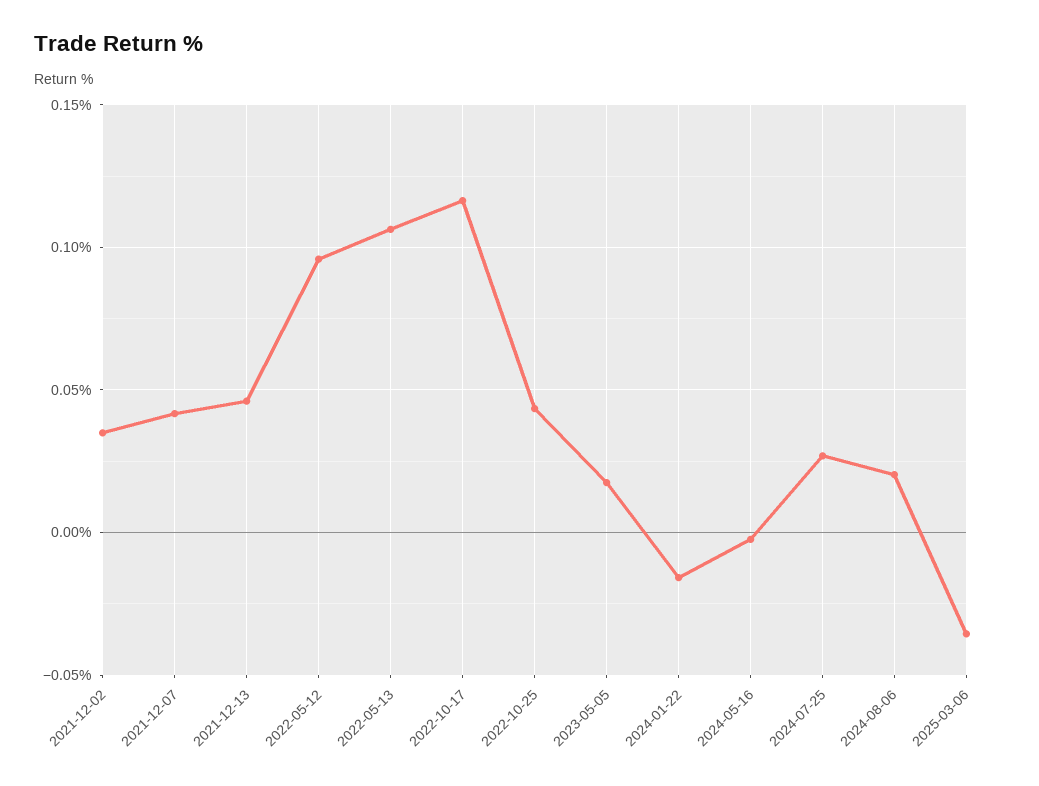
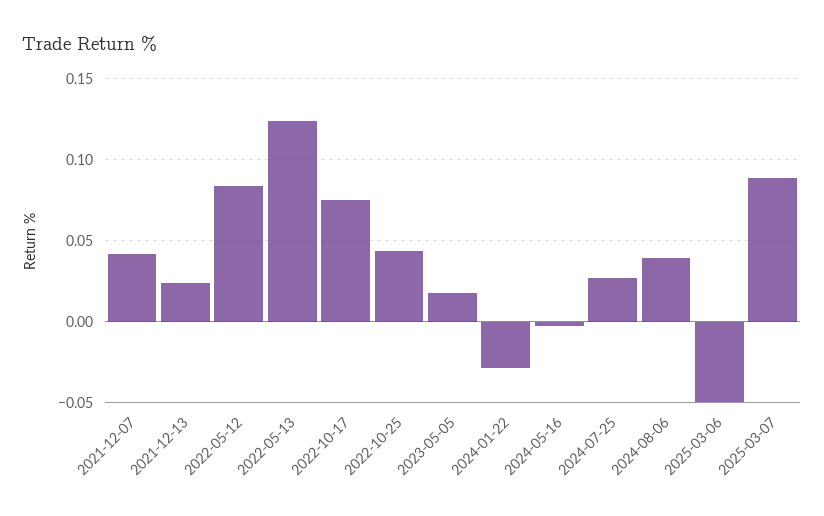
2021-12-02: 0.035 -> none
2021-12-13: 0.045 -> 0.025
2022-05-12: 0.095 -> 0.085
2022-05-13: 0.105 -> 0.125
2022-10-17: 0.115 -> 0.075
2024-01-22: -0.015 -> -0.03
2024-08-06: 0.02 -> 0.04
2025-03-06: -0.035 -> -0.05
2025-03-07: none -> 0.09

